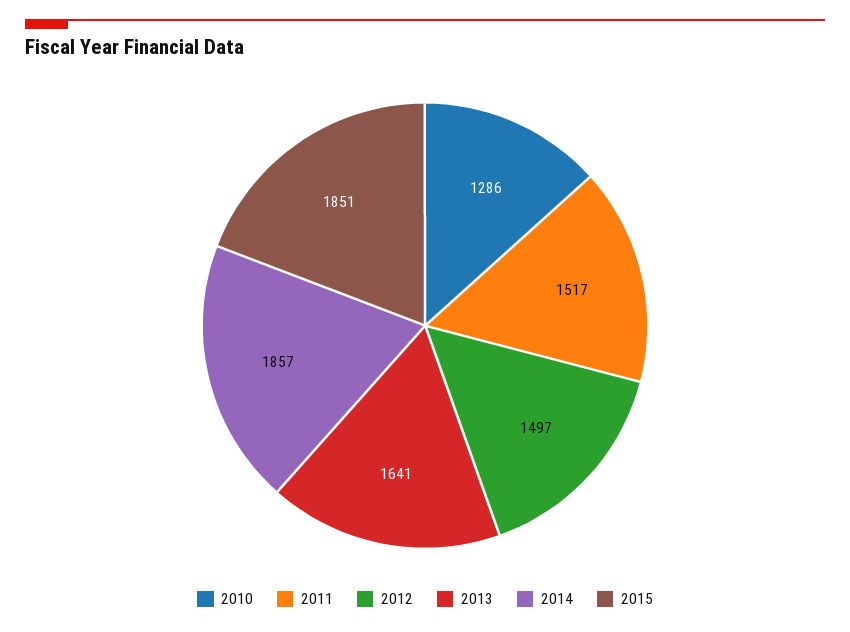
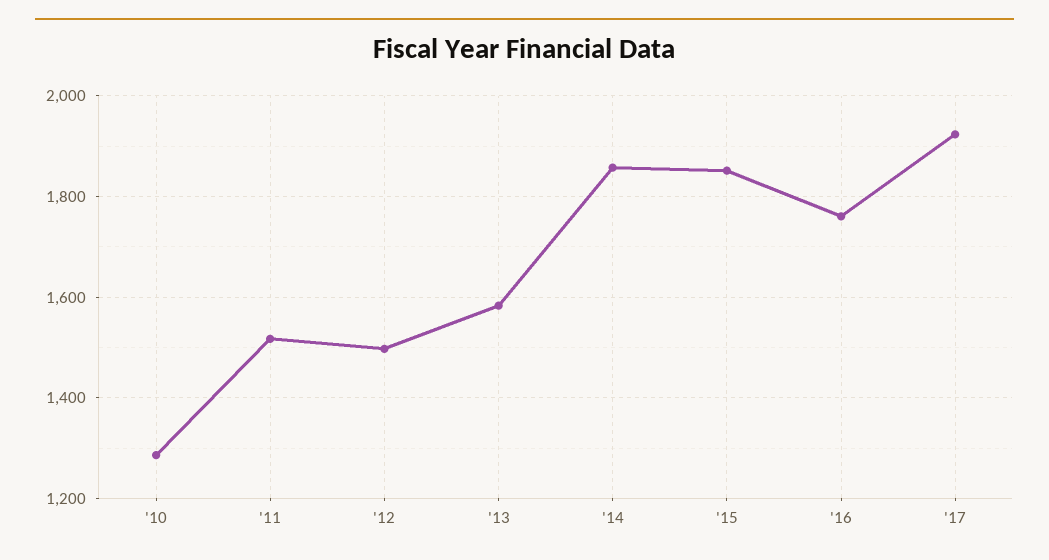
2013: 1641 -> 1580
'16: none -> 1760
'17: none -> 1920

